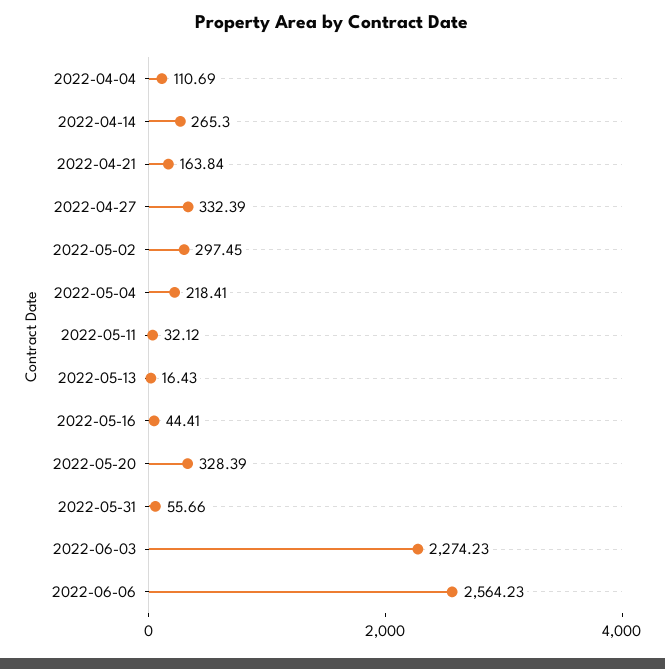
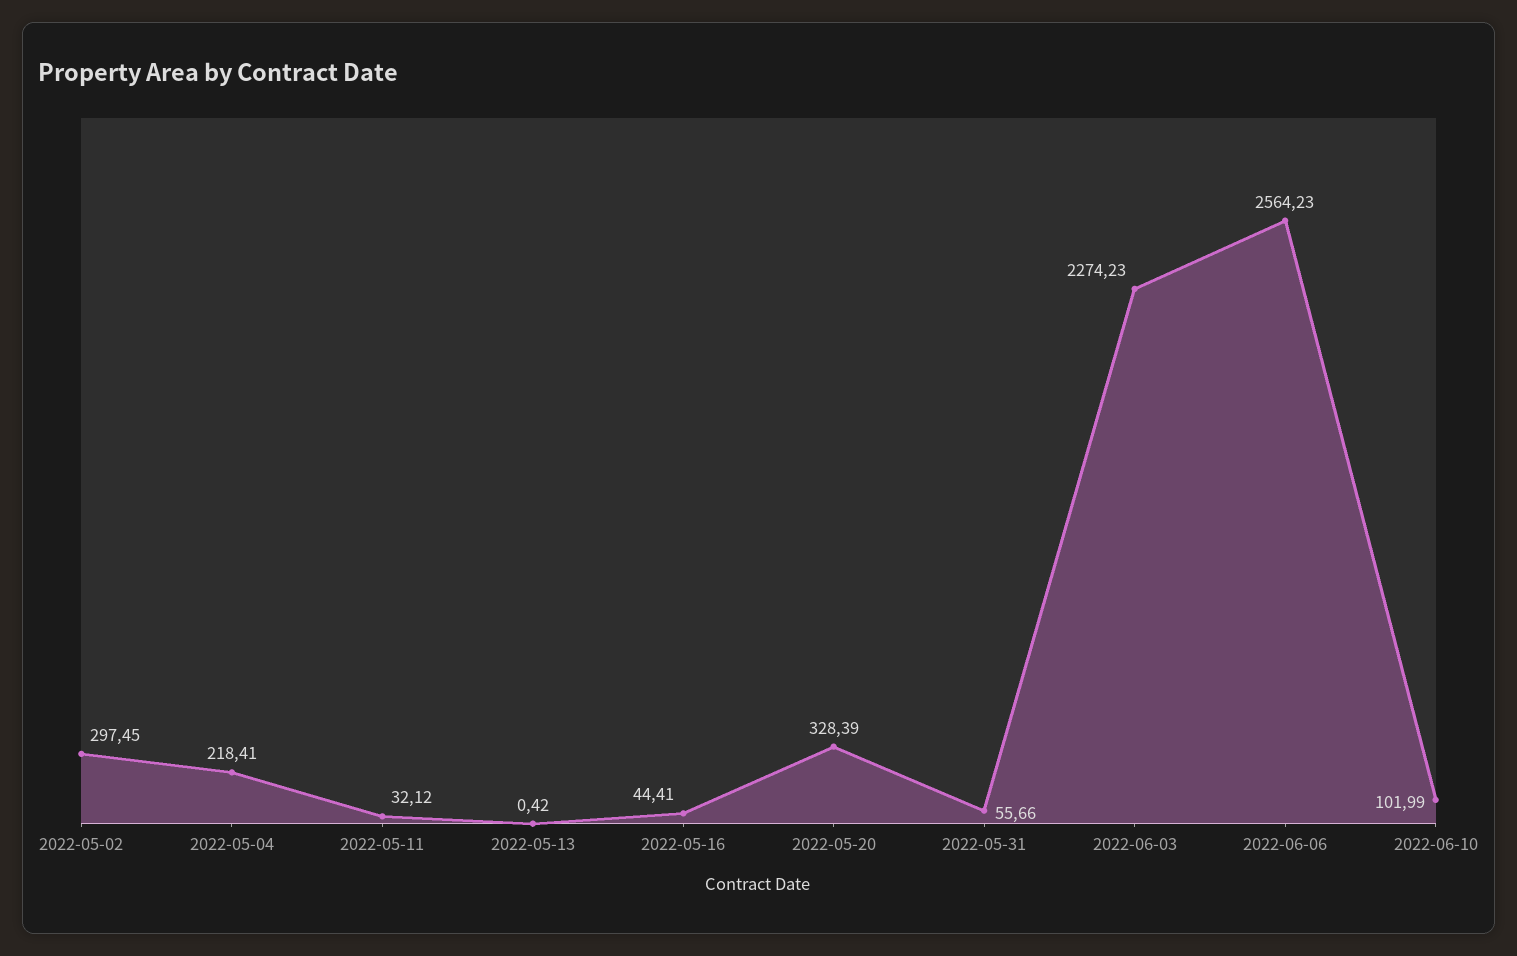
2022-04-04: 110.69 -> none
2022-04-14: 265.3 -> none
2022-04-21: 163.84 -> none
2022-04-27: 332.39 -> none
2022-05-13: 16.43 -> 0.42
2022-06-10: none -> 101.99

